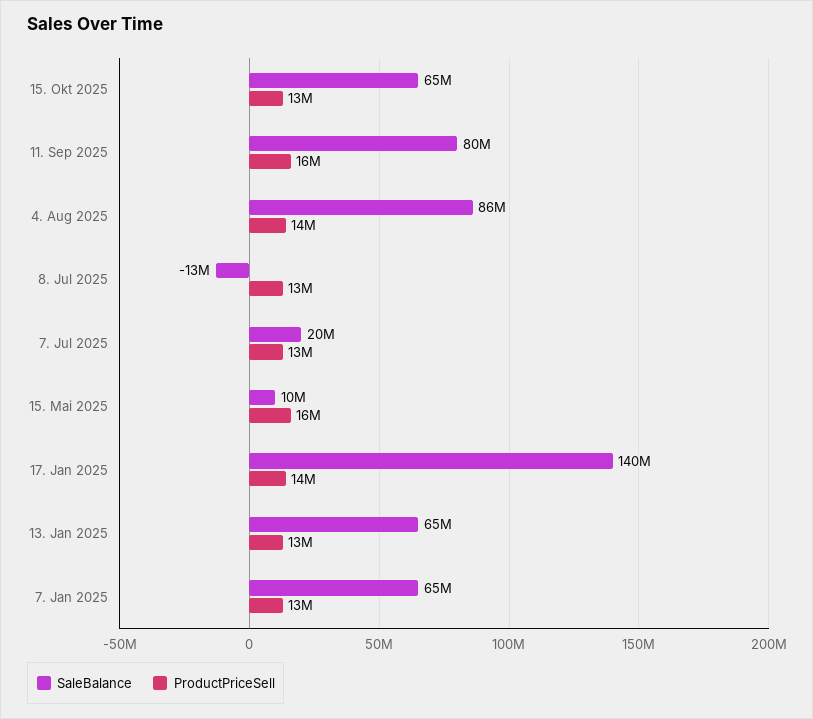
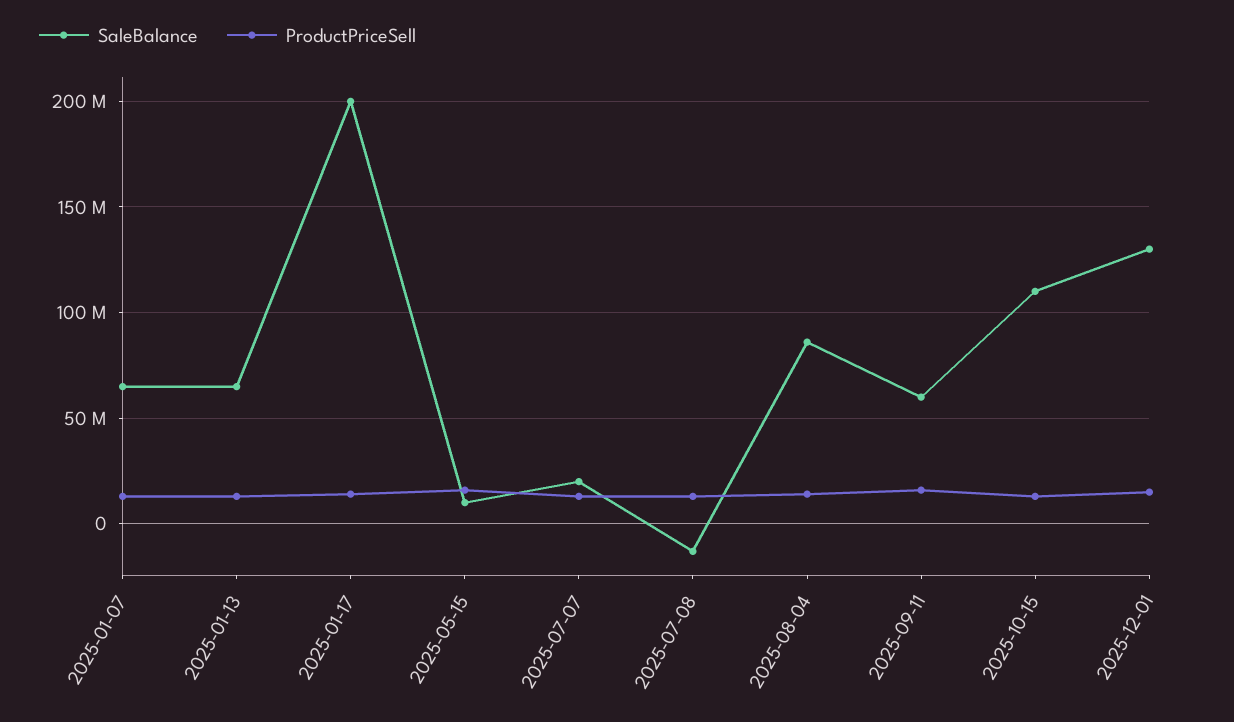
SaleBalance, 15. Okt 2025: 65000000 -> 110000000
SaleBalance, 11. Sep 2025: 80000000 -> 60000000
SaleBalance, 17. Jan 2025: 140000000 -> 200000000
SaleBalance, 2025-12-01: none -> 130000000
ProductPriceSell, 2025-12-01: none -> 15000000

